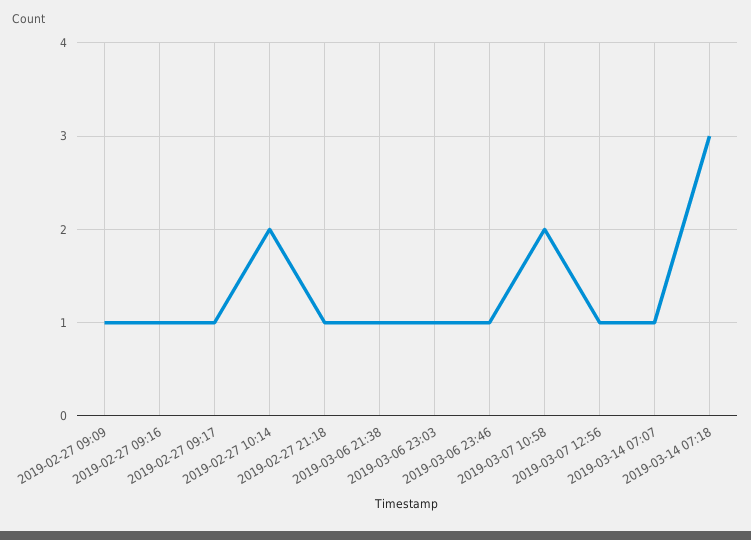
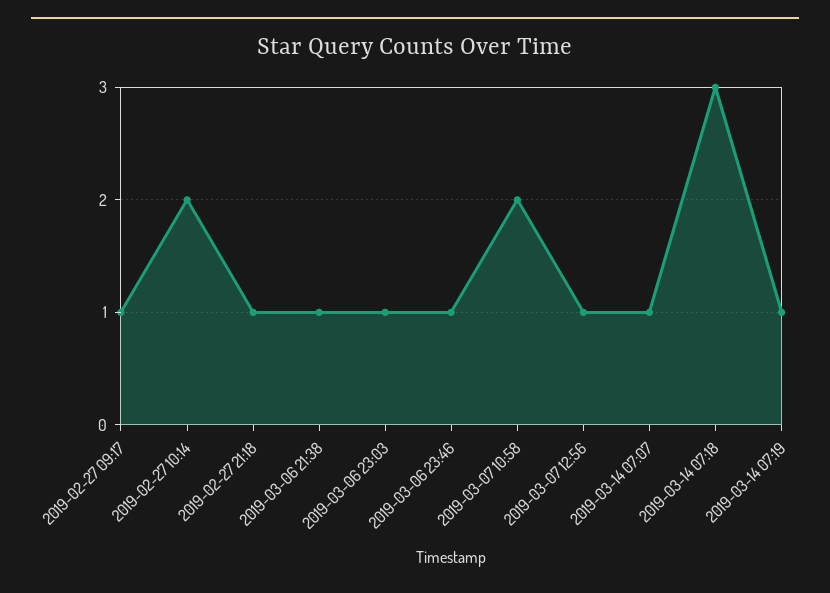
2019-02-27 09:09: 1 -> none
2019-02-27 09:16: 1 -> none
2019-03-14 07:19: none -> 1

